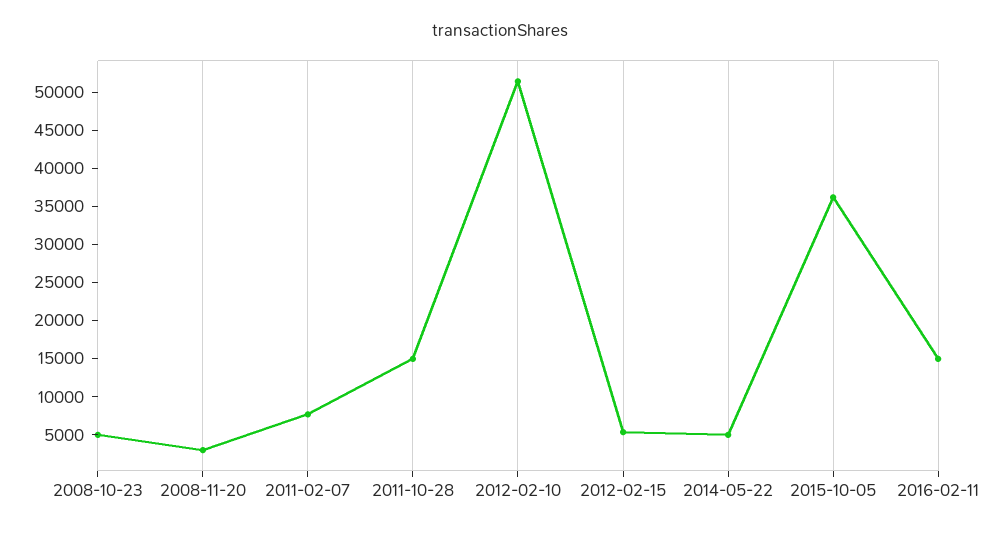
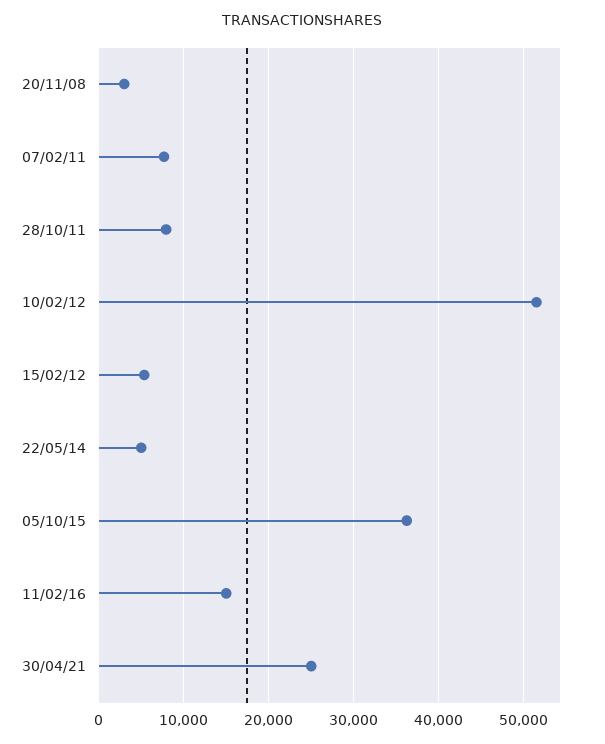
2008-10-23: 5000 -> none
2011-10-28: 15000 -> 8000
30/04/21: none -> 25000

